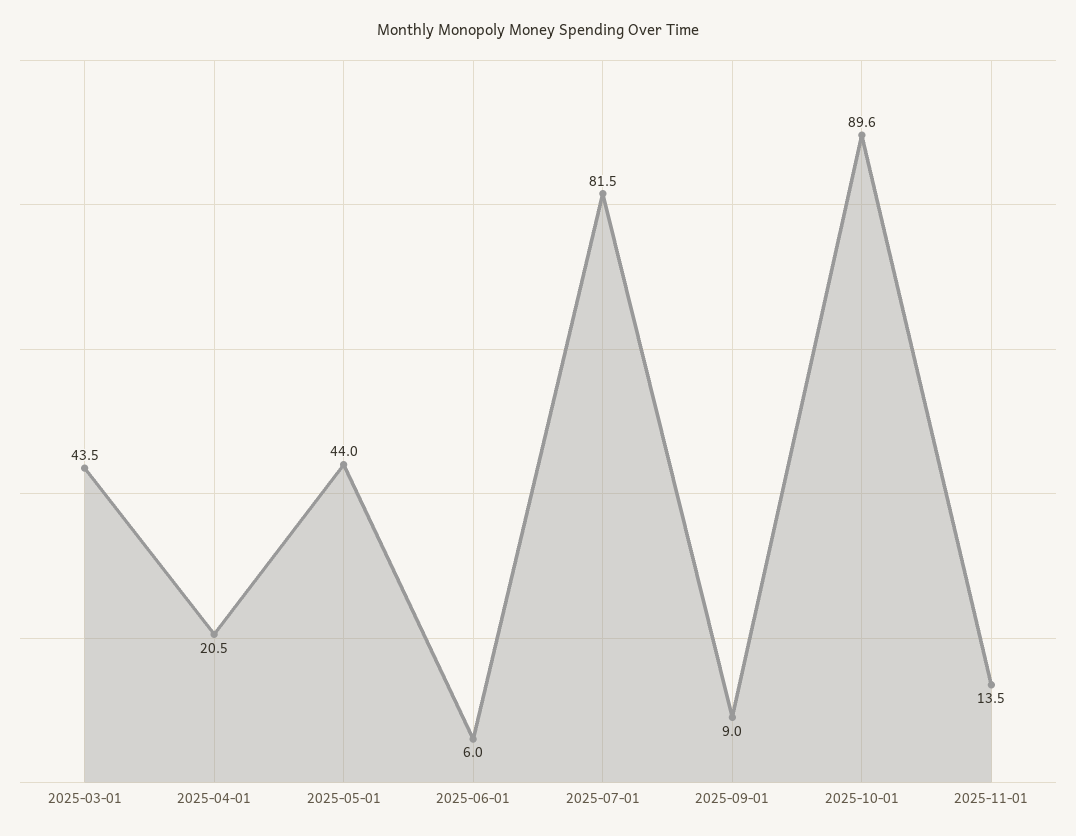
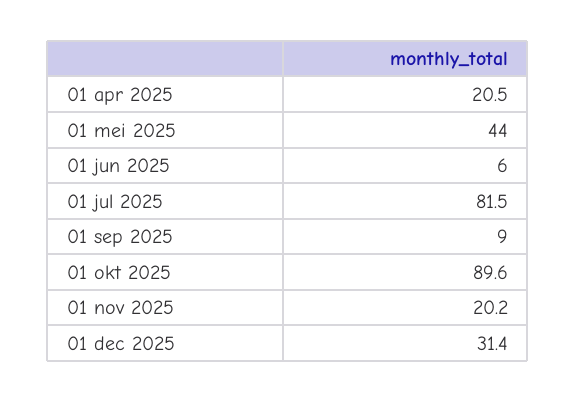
2025-03-01: 43.5 -> none
2025-11-01: 13.5 -> 20.2
01 dec 2025: none -> 31.4

